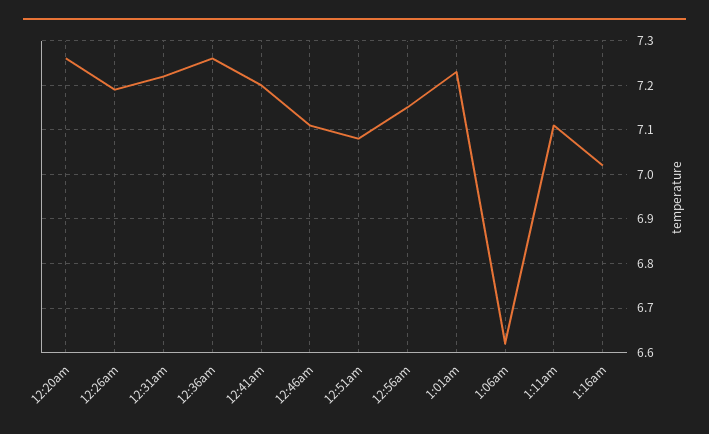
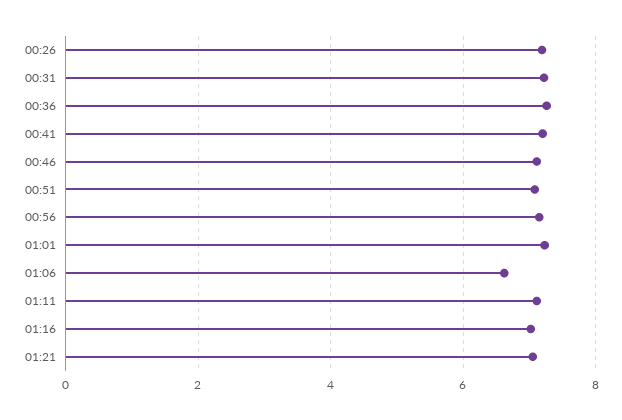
12:20am: 7.25 -> none
01:21: none -> 7

